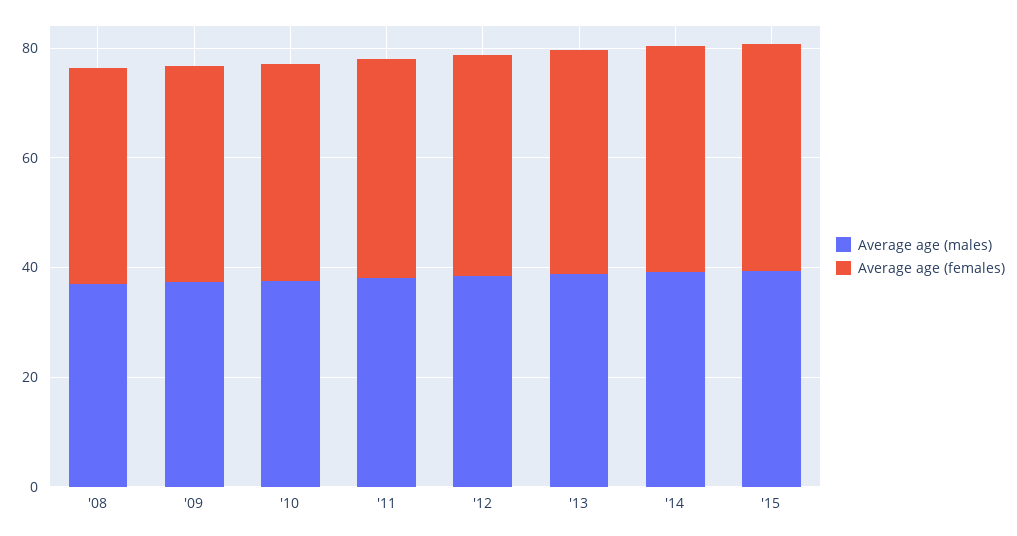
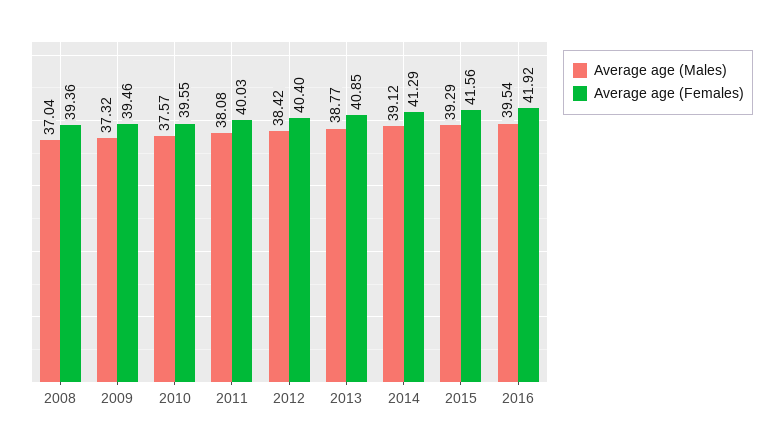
Average age (males), 2016: none -> 39.54
Average age (females), 2016: none -> 41.92

